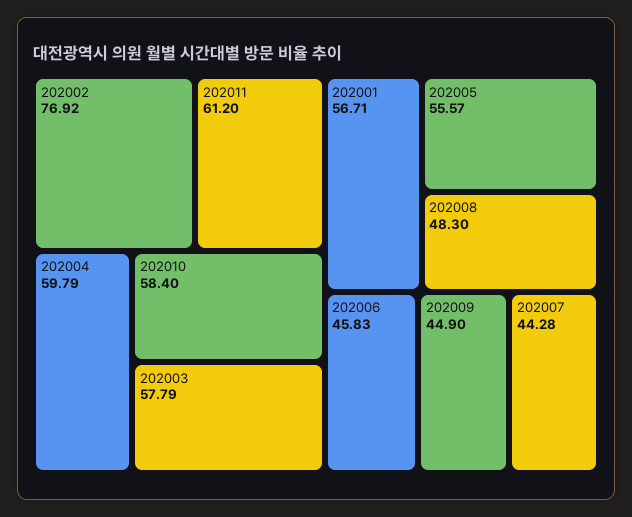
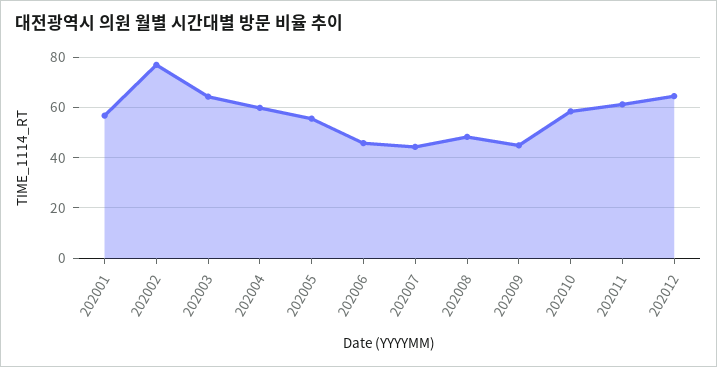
202003: 57.79 -> 65
202012: none -> 65

